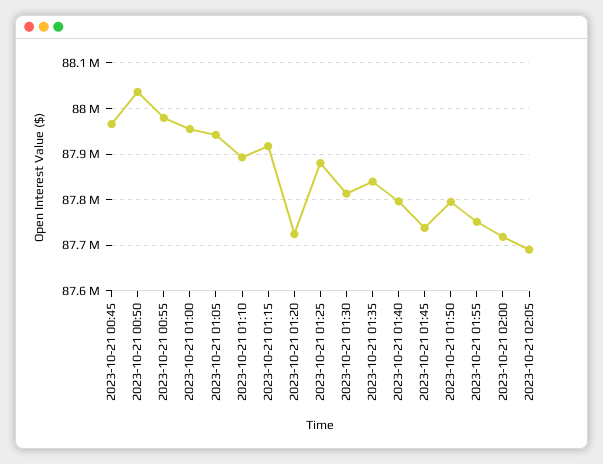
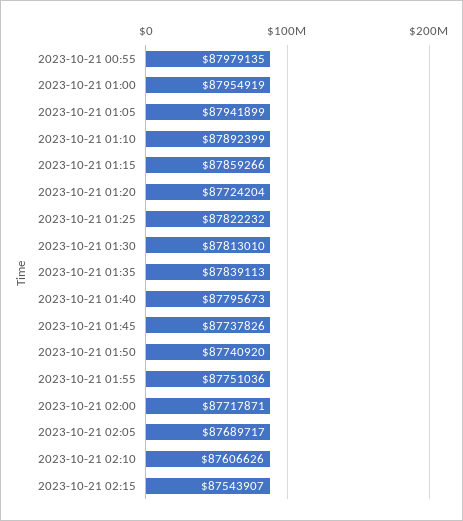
2023-10-21 00:45: 87960000 -> none
2023-10-21 00:50: 88040000 -> none
2023-10-21 01:15: 87920000 -> 87859266
2023-10-21 01:25: 87880000 -> 87822232
2023-10-21 01:50: 87800000 -> 87740920
2023-10-21 02:10: none -> 87606626
2023-10-21 02:15: none -> 87543907

